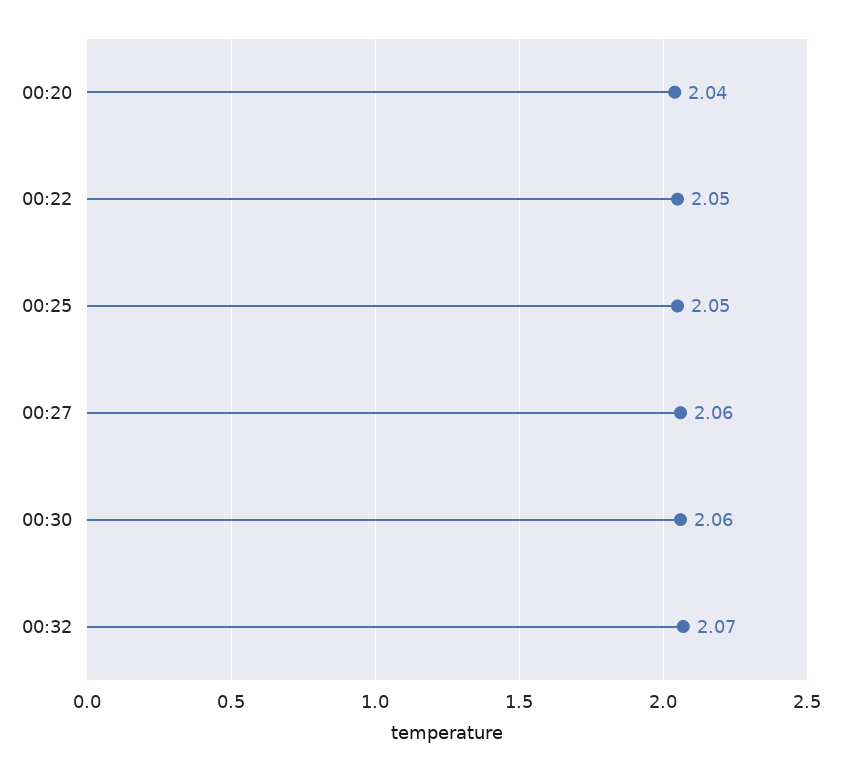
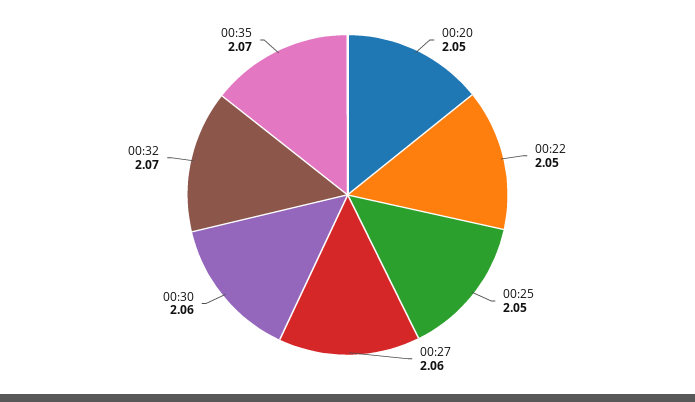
00:20: 2.04 -> 2.05
00:35: none -> 2.07

